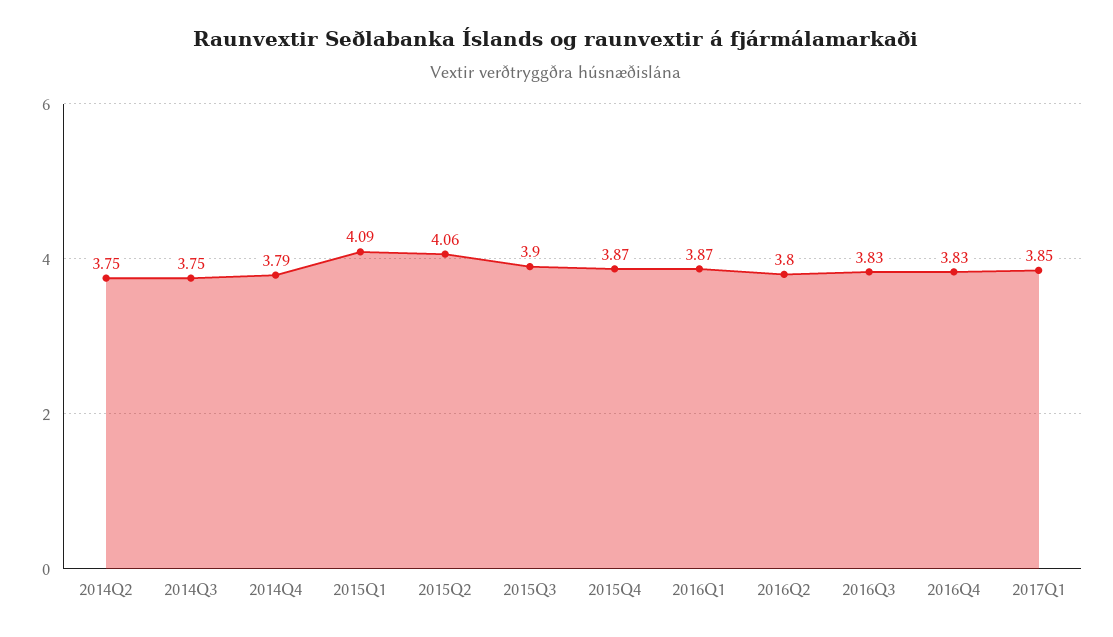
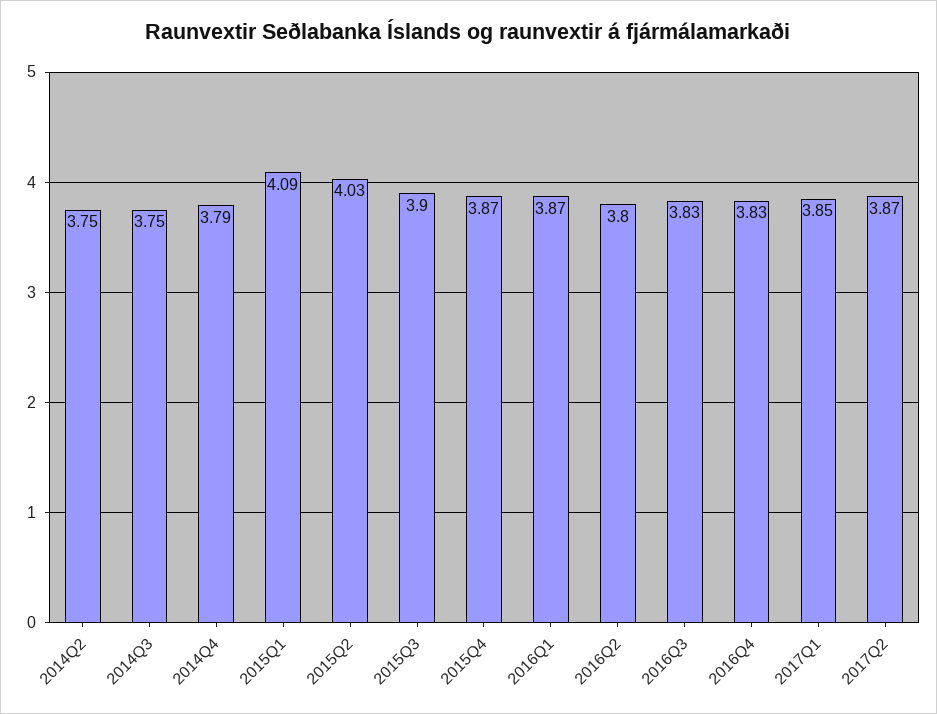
2015Q2: 4.06 -> 4.03
2017Q2: none -> 3.87

